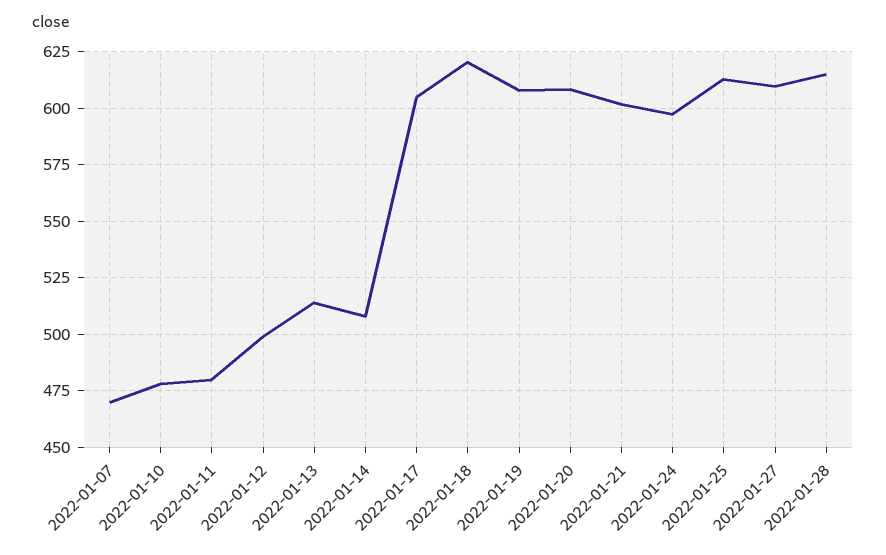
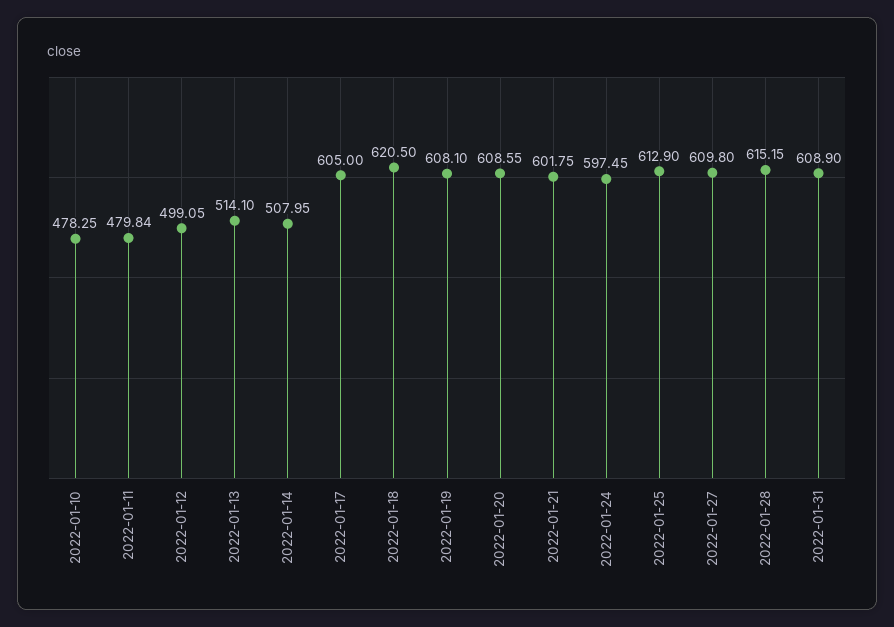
2022-01-07: 470 -> none
2022-01-31: none -> 608.9

